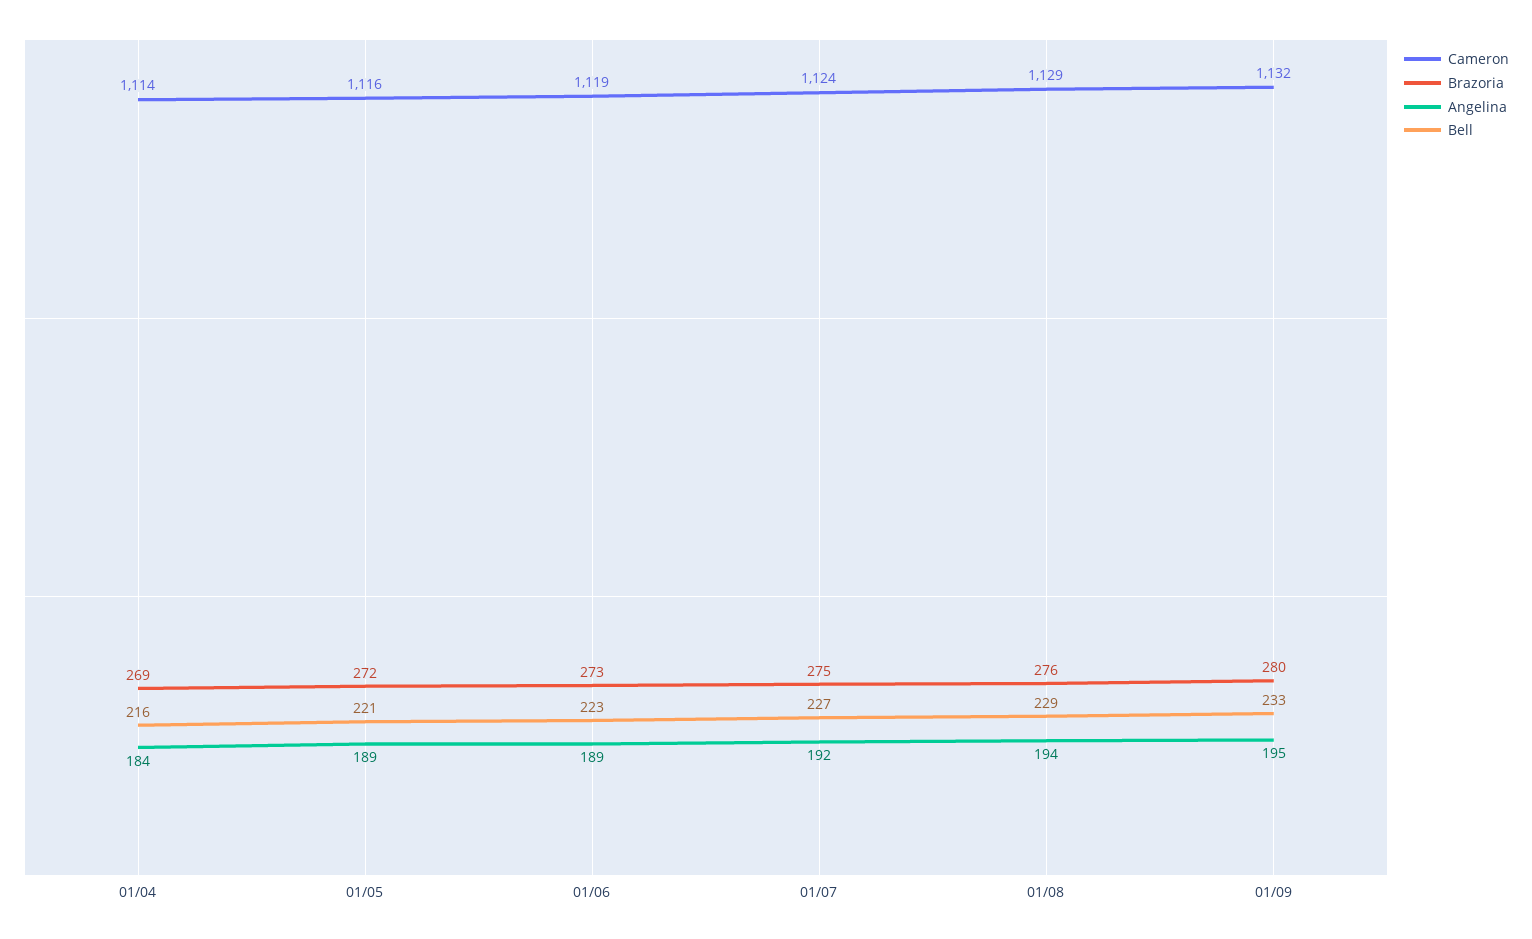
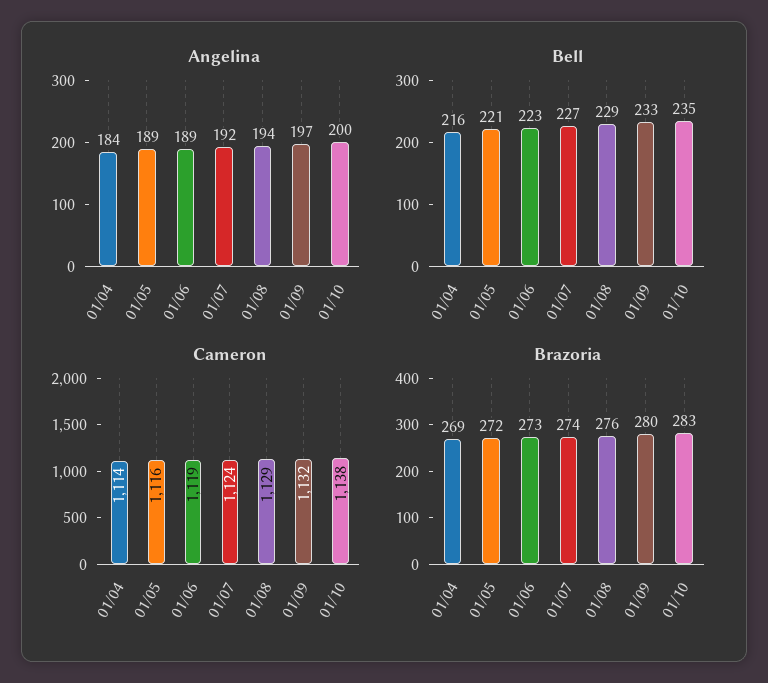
Brazoria, 01/07: 275 -> 274
Angelina, 01/09: 195 -> 197
Angelina, 01/10: none -> 200
Bell, 01/10: none -> 235
Cameron, 01/10: none -> 1138
Brazoria, 01/10: none -> 283

